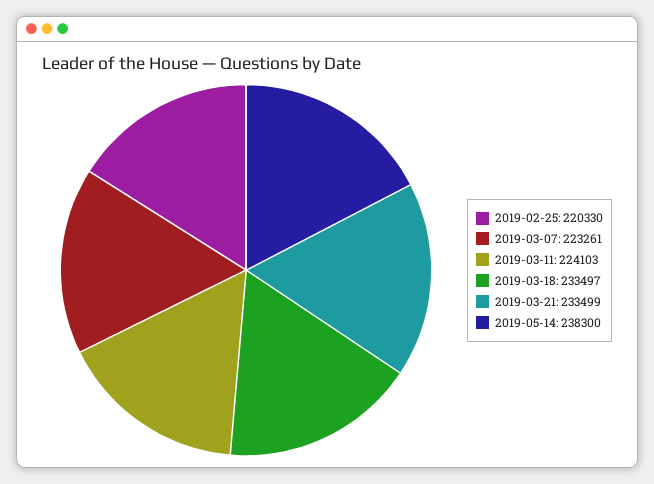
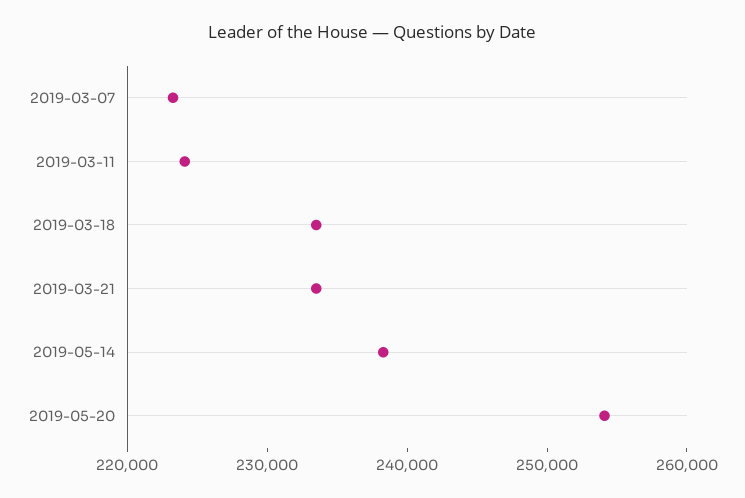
2019-02-25: 220330 -> none
2019-05-20: none -> 254000

